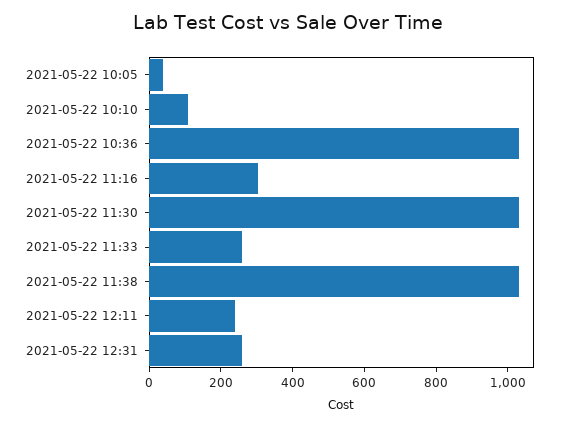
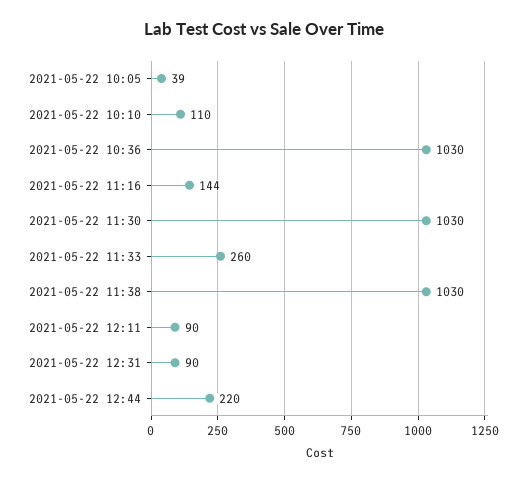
2021-05-22 11:16: 300 -> 144
2021-05-22 12:11: 250 -> 90
2021-05-22 12:31: 250 -> 90
2021-05-22 12:44: none -> 220

